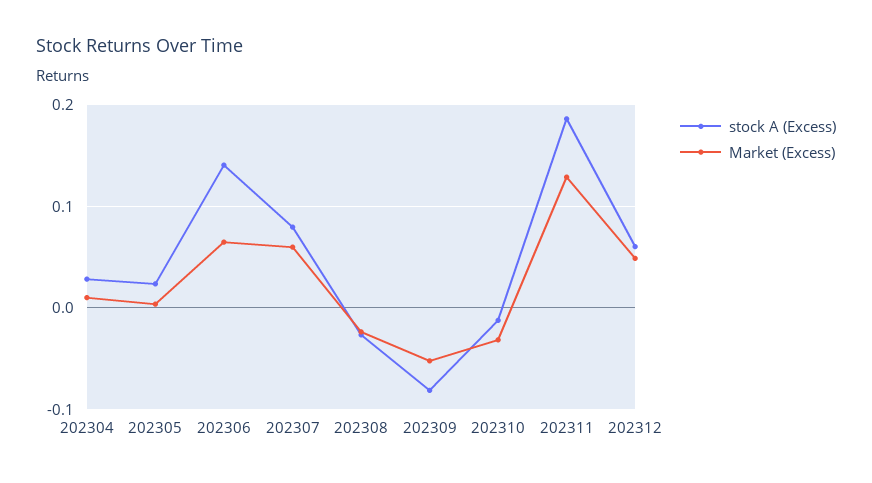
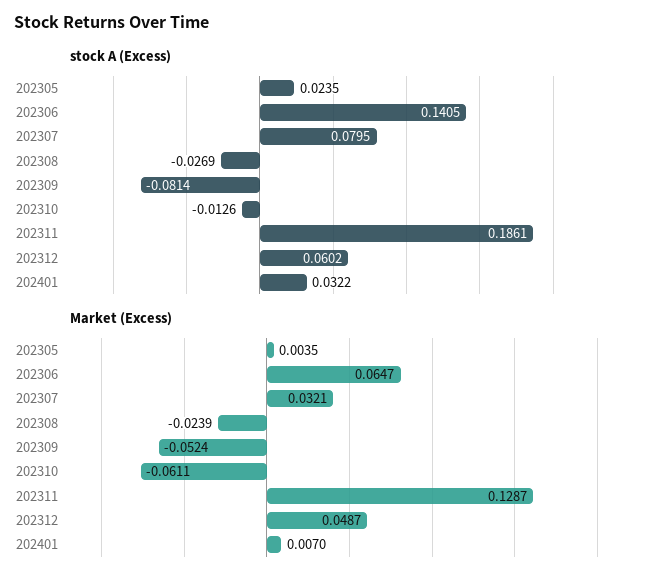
stock A (Excess), 202304: 0.03 -> none
Market (Excess), 202304: 0.01 -> none
Market (Excess), 202307: 0.06 -> 0.0321
Market (Excess), 202310: -0.03 -> -0.0611
stock A (Excess), 202401: none -> 0.0322
Market (Excess), 202401: none -> 0.007

